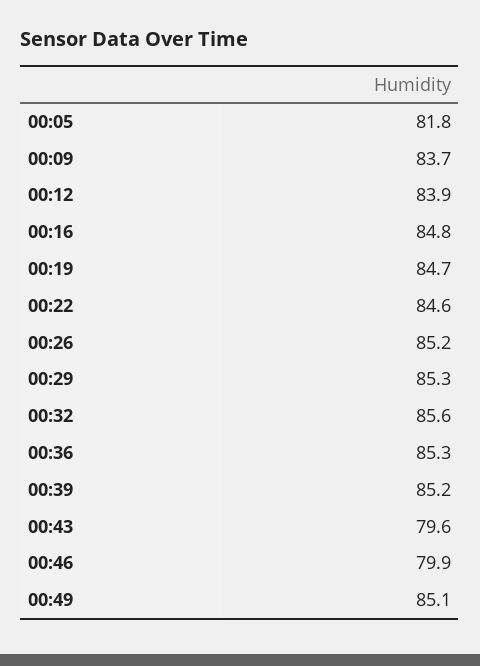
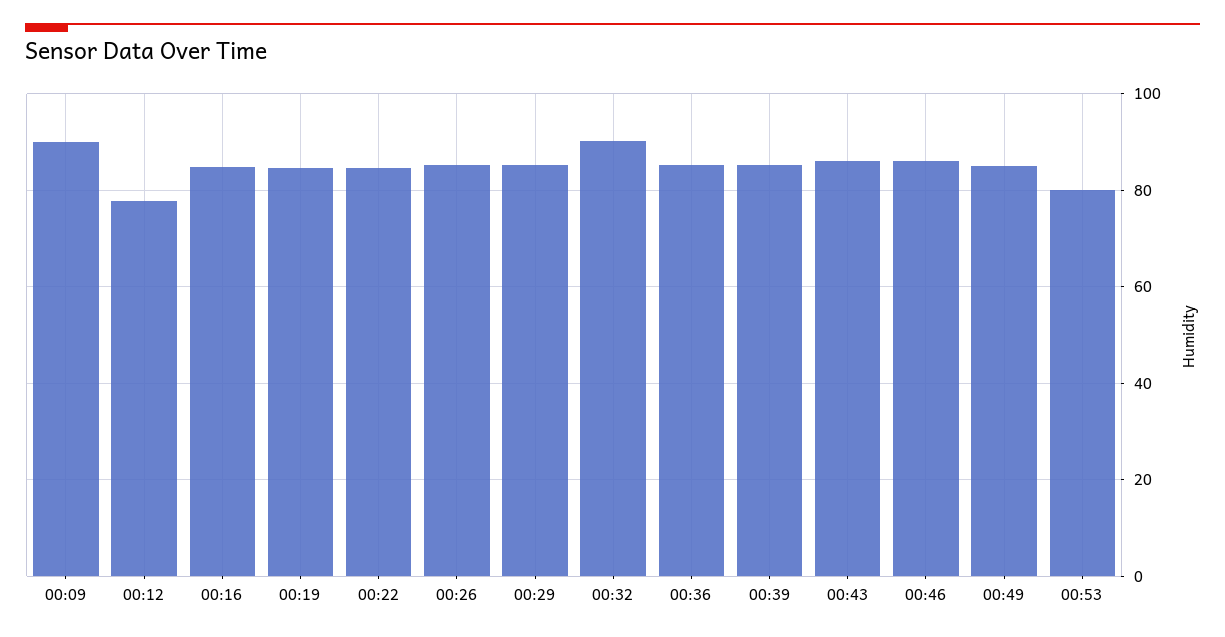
00:05: 81.8 -> none
00:09: 83.7 -> 90
00:12: 83.9 -> 78
00:32: 85.6 -> 90
00:43: 79.6 -> 86
00:46: 79.9 -> 86
00:53: none -> 80

